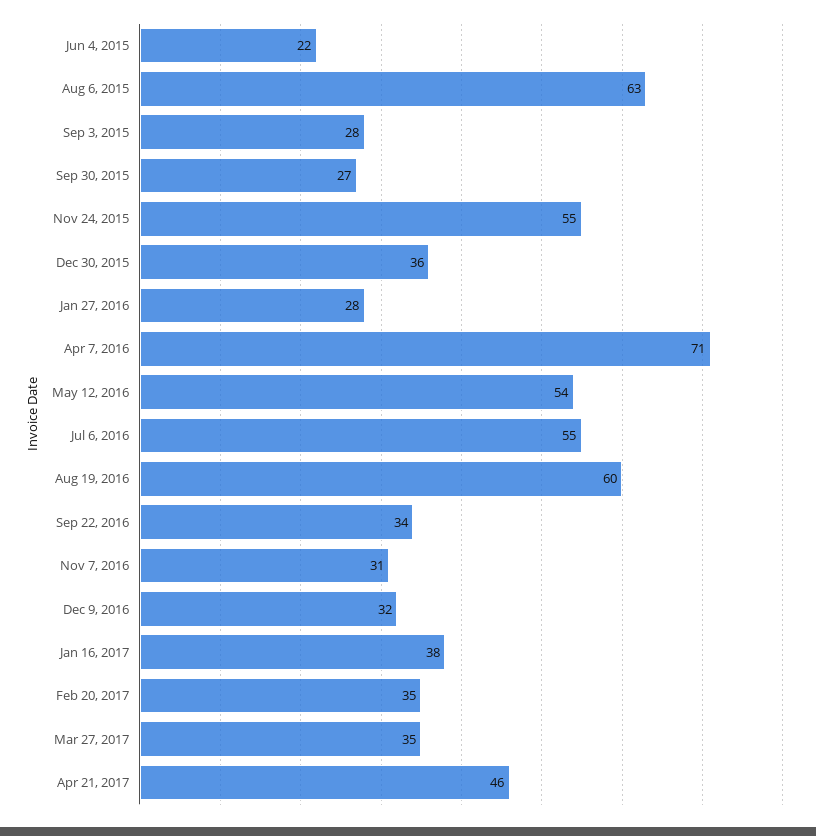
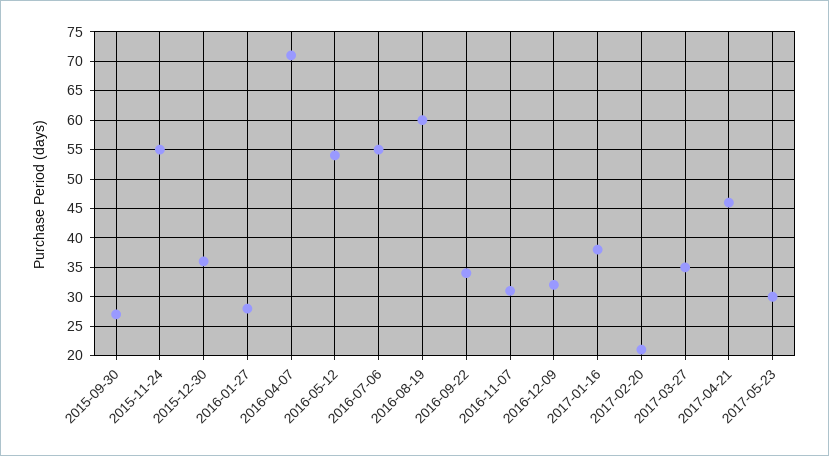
Jun 4, 2015: 22 -> none
Aug 6, 2015: 63 -> none
Sep 3, 2015: 28 -> none
Feb 20, 2017: 35 -> 20
2017-05-23: none -> 30

